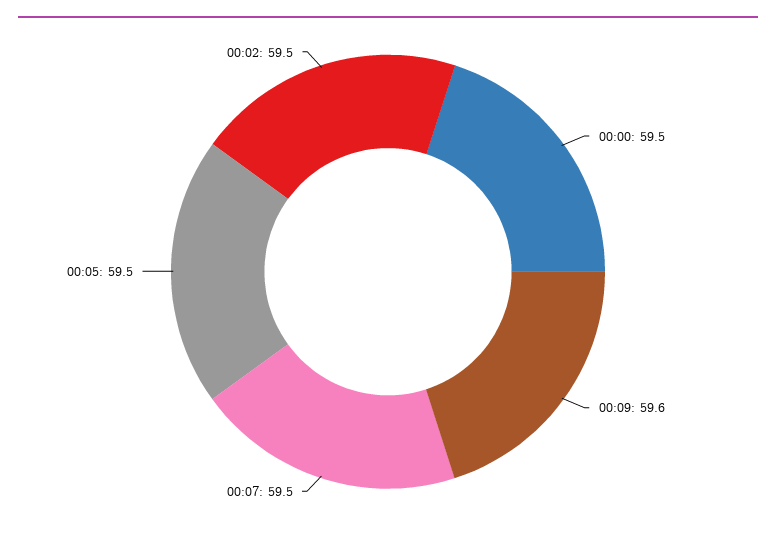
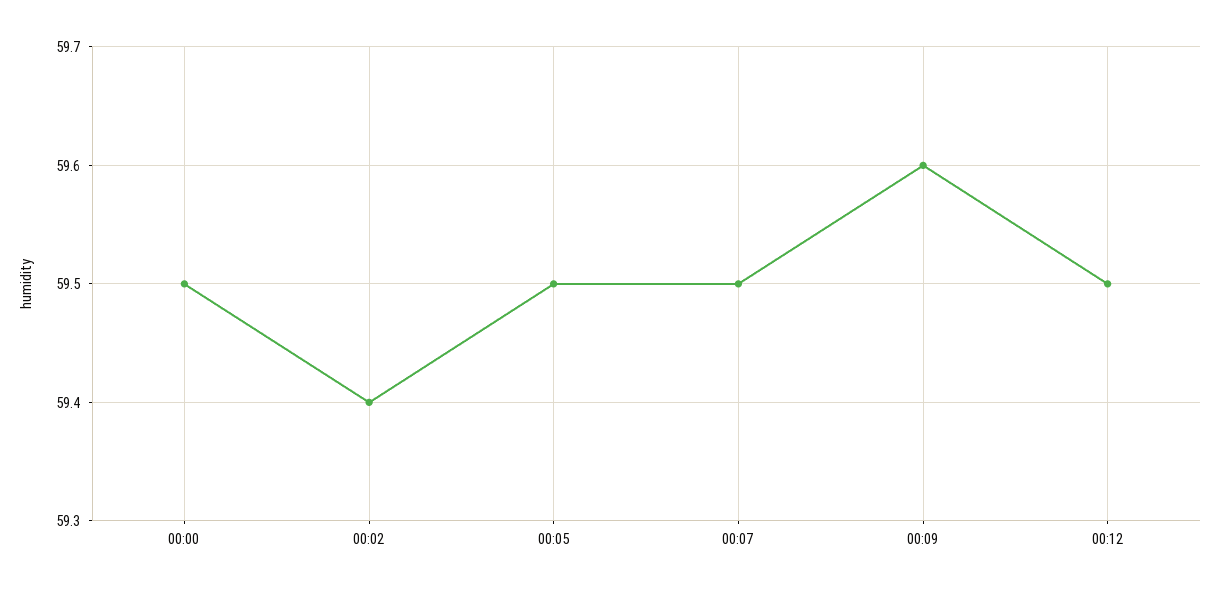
00:02: 59.5 -> 59.4
00:12: none -> 59.5

